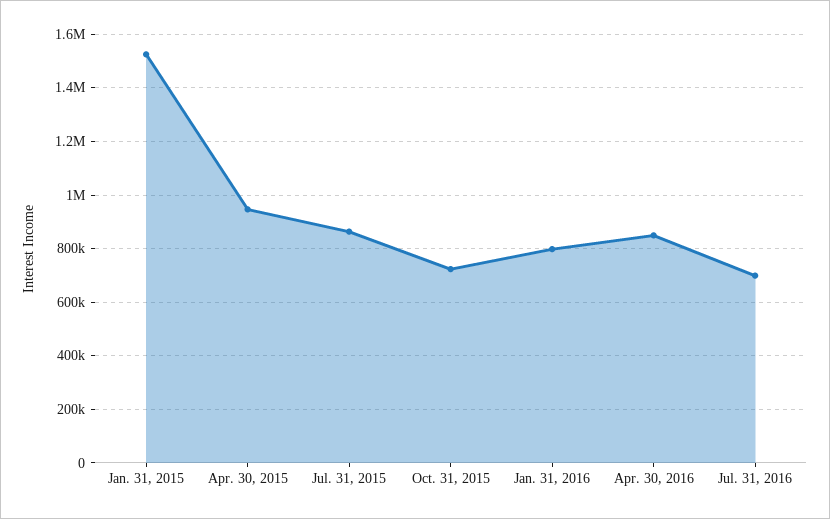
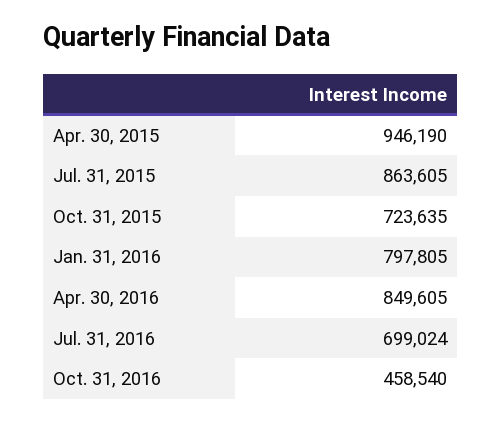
Jan. 31, 2015: 1525000 -> none
Oct. 31, 2016: none -> 458540

